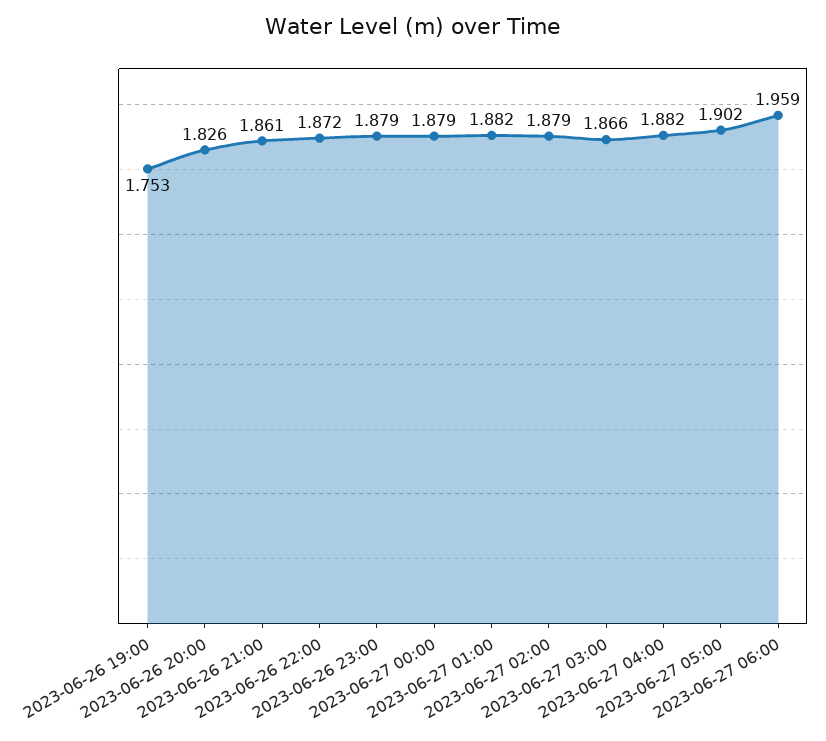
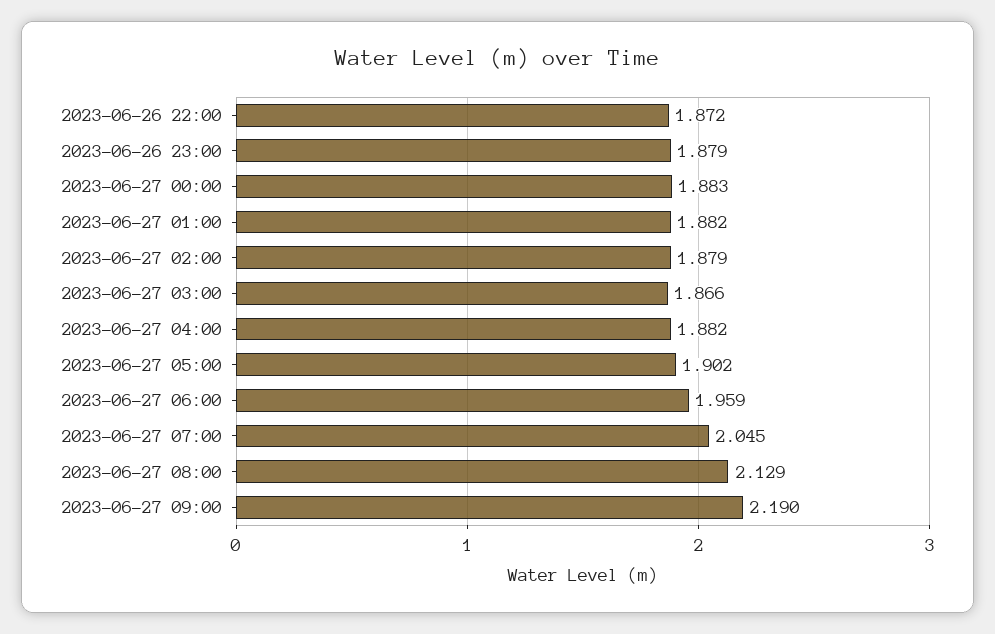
2023-06-26 19:00: 1.753 -> none
2023-06-26 20:00: 1.826 -> none
2023-06-26 21:00: 1.861 -> none
2023-06-27 00:00: 1.879 -> 1.883
2023-06-27 07:00: none -> 2.045
2023-06-27 08:00: none -> 2.129
2023-06-27 09:00: none -> 2.19

